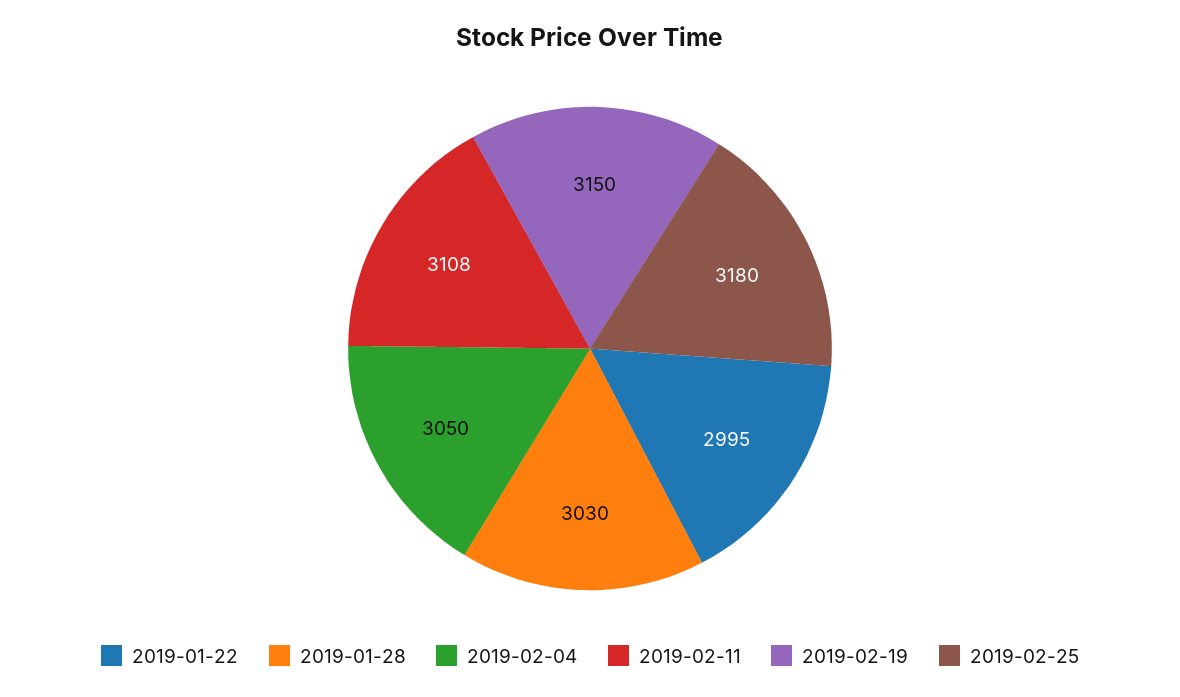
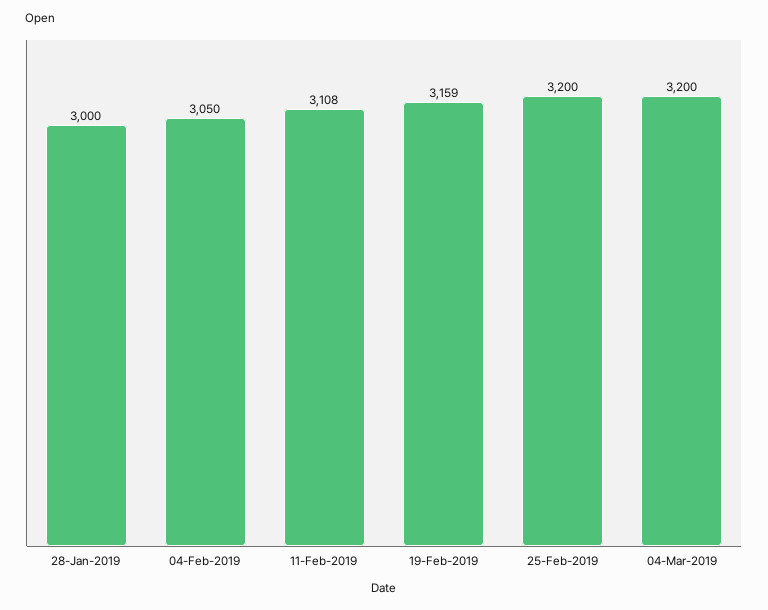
2019-01-22: 2995 -> none
2019-01-28: 3030 -> 3000
2019-02-19: 3150 -> 3159
2019-02-25: 3180 -> 3200
04-Mar-2019: none -> 3200

